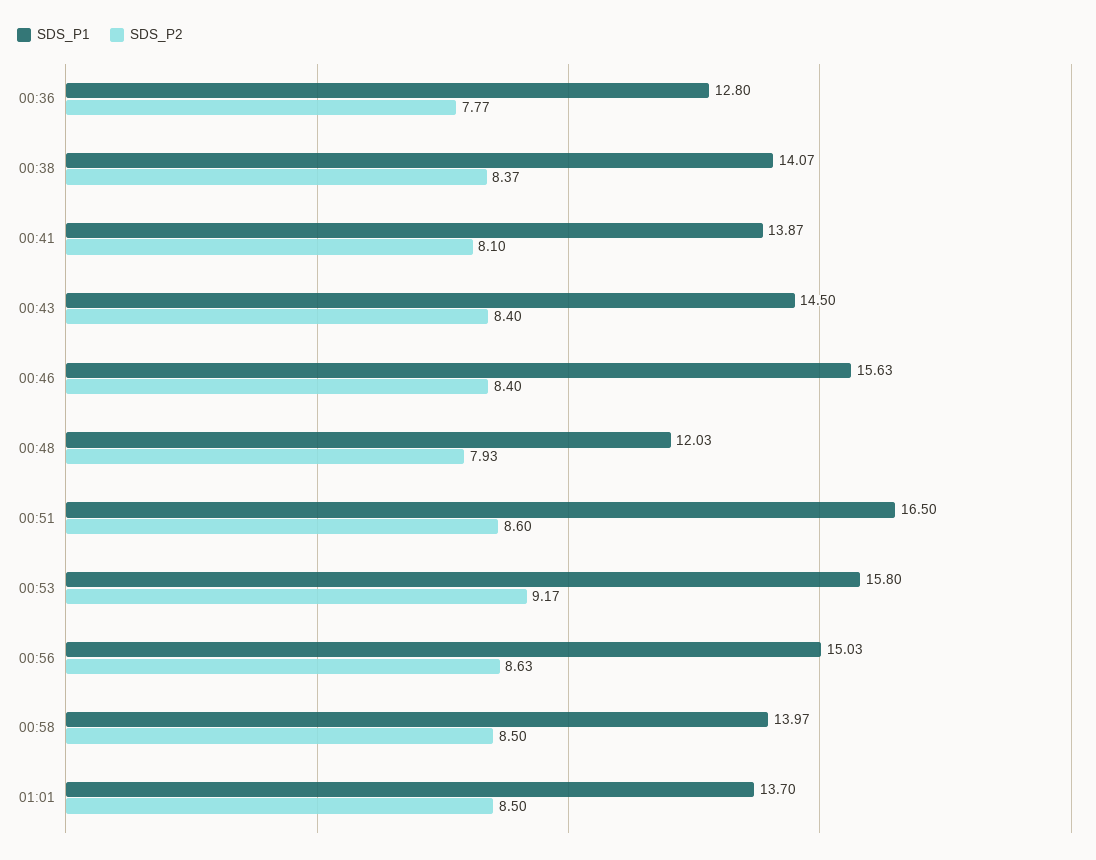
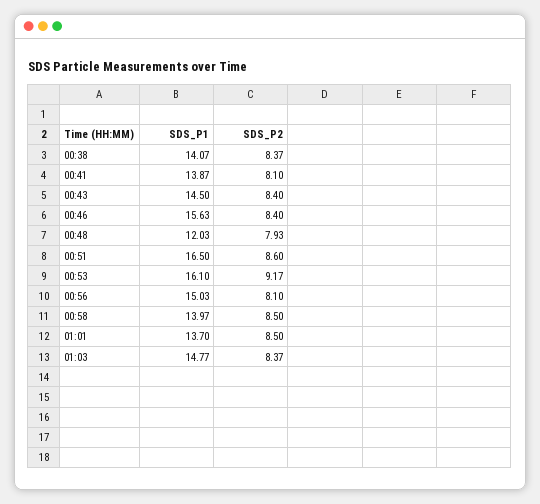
SDS_P1, 00:36: 12.8 -> none
SDS_P2, 00:36: 7.77 -> none
SDS_P1, 00:53: 15.8 -> 16.1
SDS_P2, 00:56: 8.63 -> 8.1
SDS_P1, 01:03: none -> 14.77
SDS_P2, 01:03: none -> 8.37

